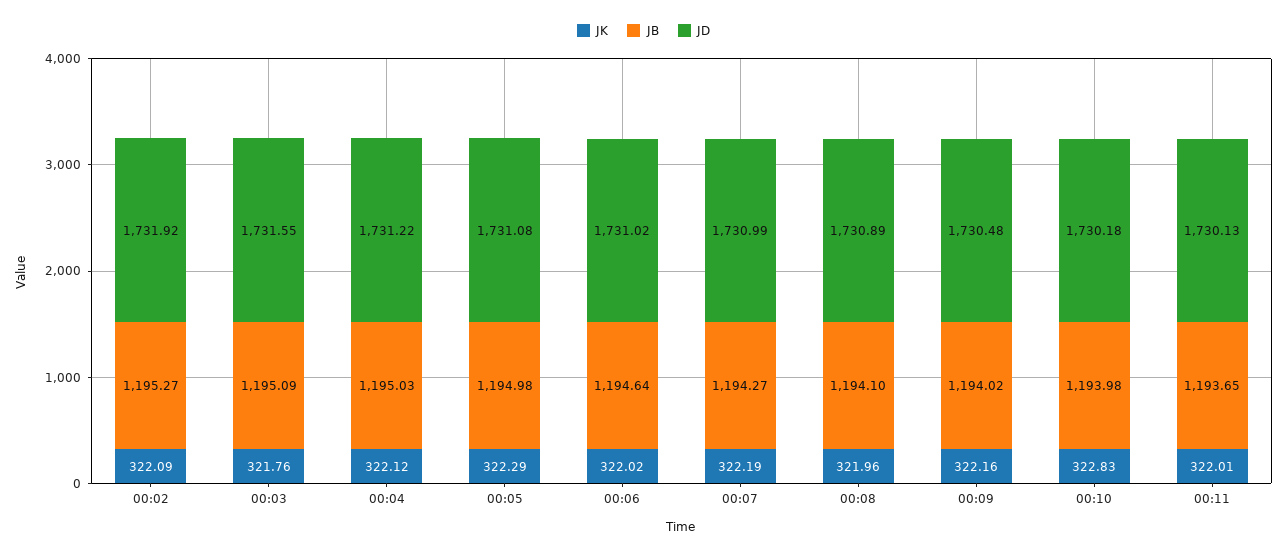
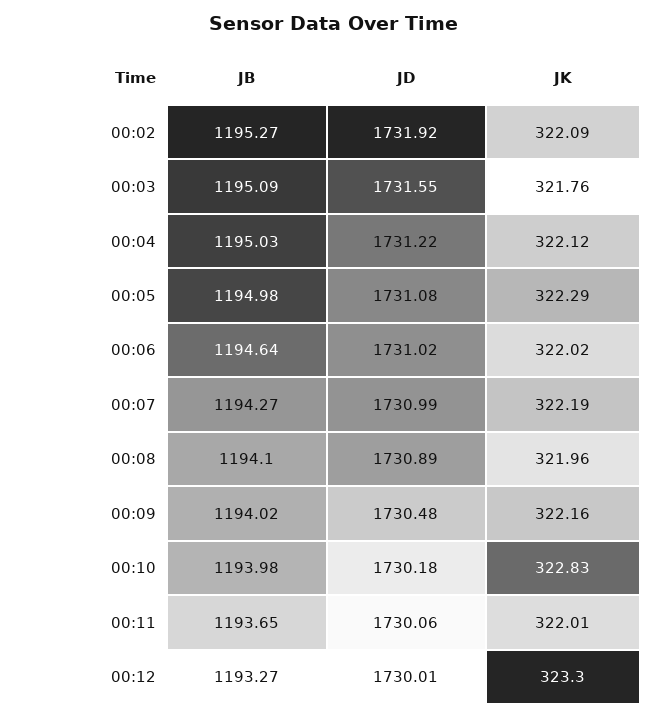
JD, 00:11: 1730.13 -> 1730.06
JB, 00:12: none -> 1193.27
JD, 00:12: none -> 1730.01
JK, 00:12: none -> 323.3

